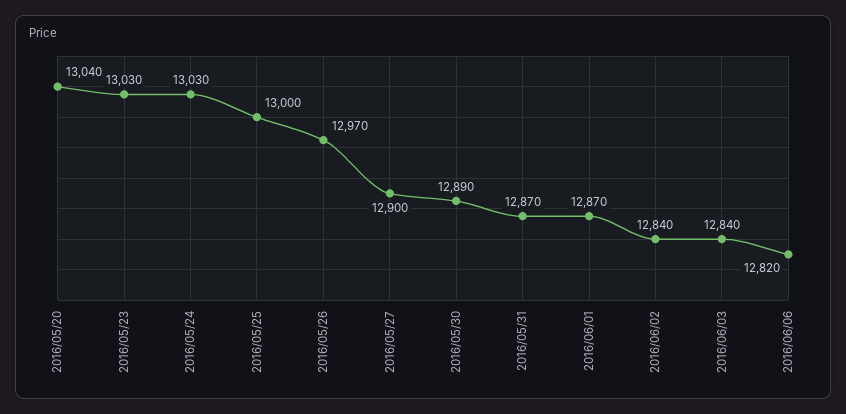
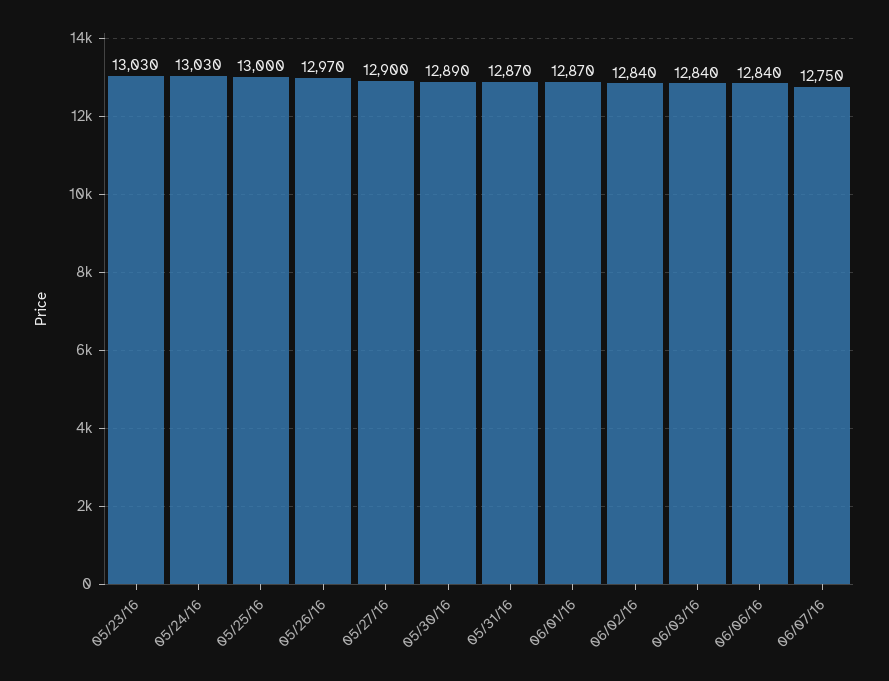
2016/05/20: 13040 -> none
2016/06/06: 12820 -> 12840
06/07/16: none -> 12750

